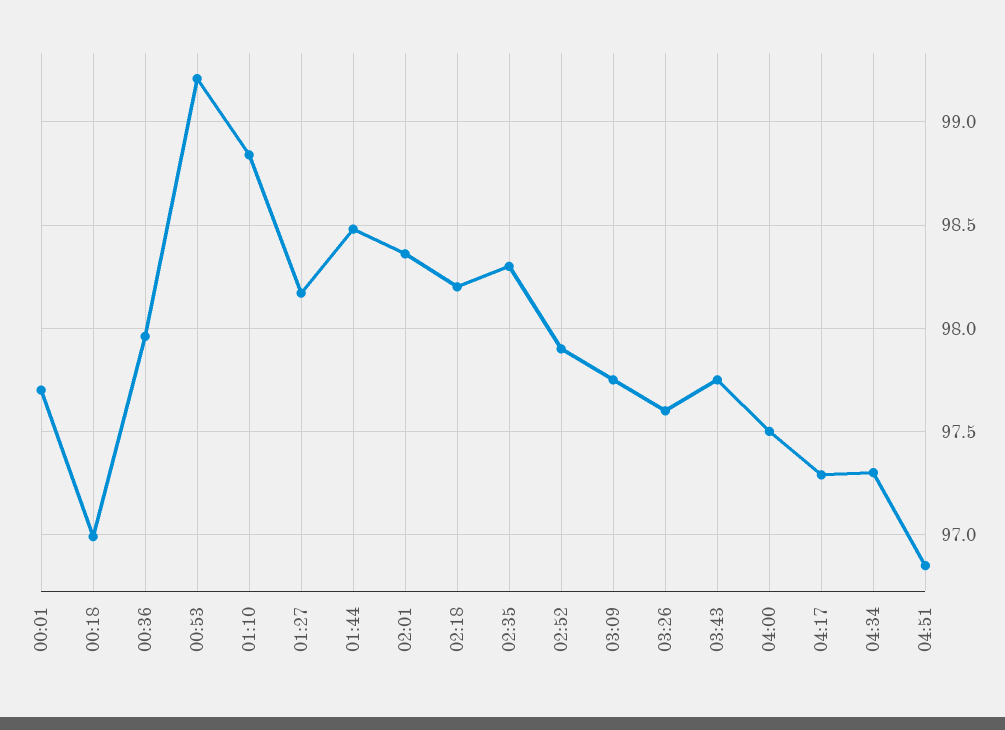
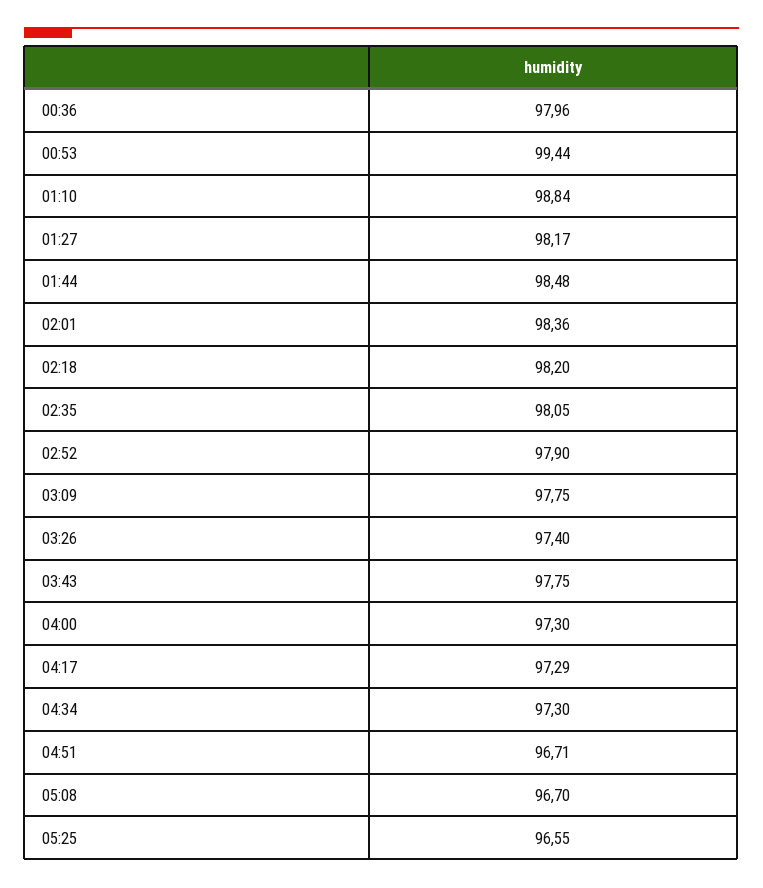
00:01: 97.7 -> none
00:18: 97 -> none
00:53: 99.2 -> 99.44
02:35: 98.3 -> 98.05
03:26: 97.6 -> 97.4
04:00: 97.5 -> 97.3
04:51: 96.85 -> 96.71
05:08: none -> 96.7
05:25: none -> 96.55

